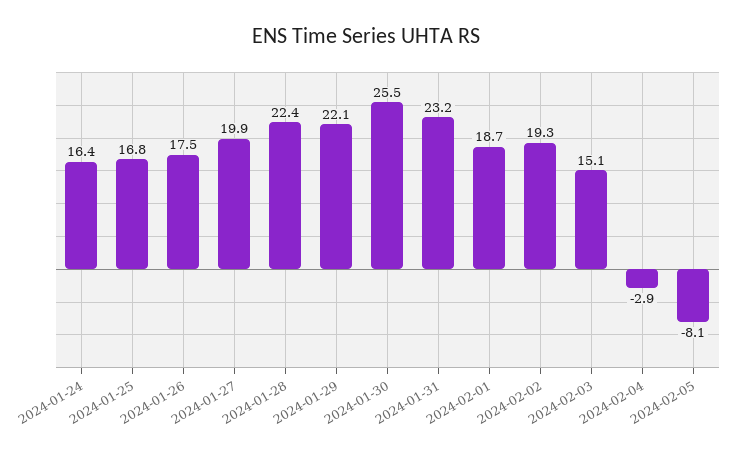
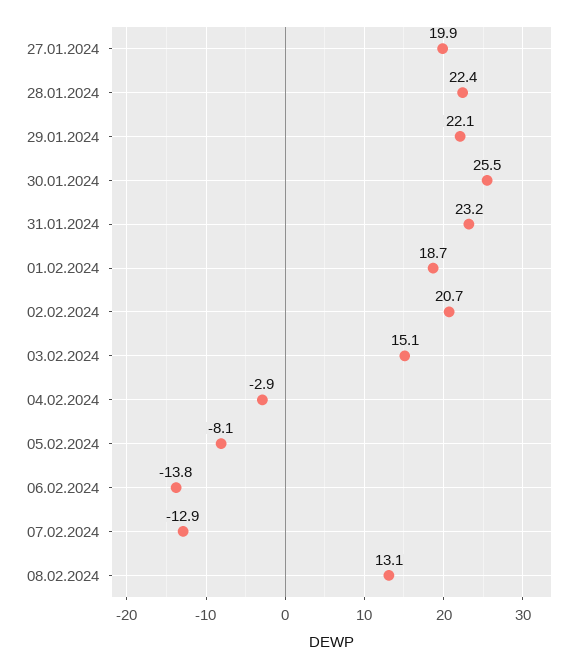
2024-01-24: 16.4 -> none
2024-01-25: 16.8 -> none
2024-01-26: 17.5 -> none
2024-02-02: 19.3 -> 20.7
06.02.2024: none -> -13.8
07.02.2024: none -> -12.9
08.02.2024: none -> 13.1

